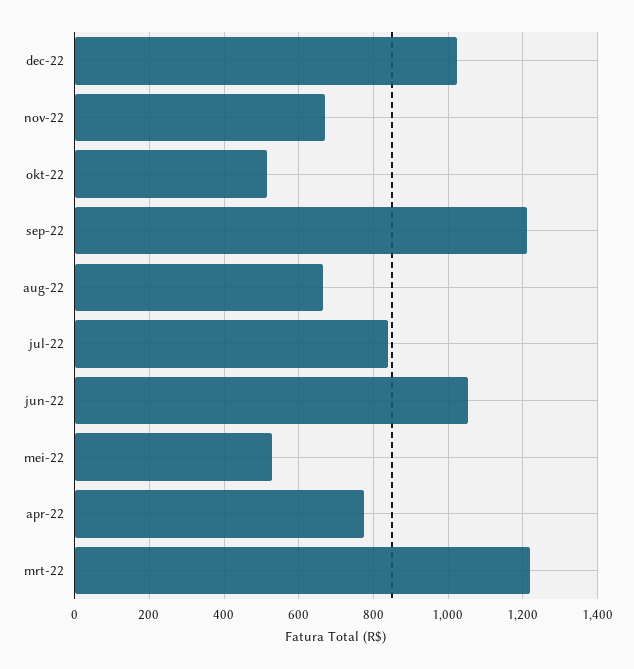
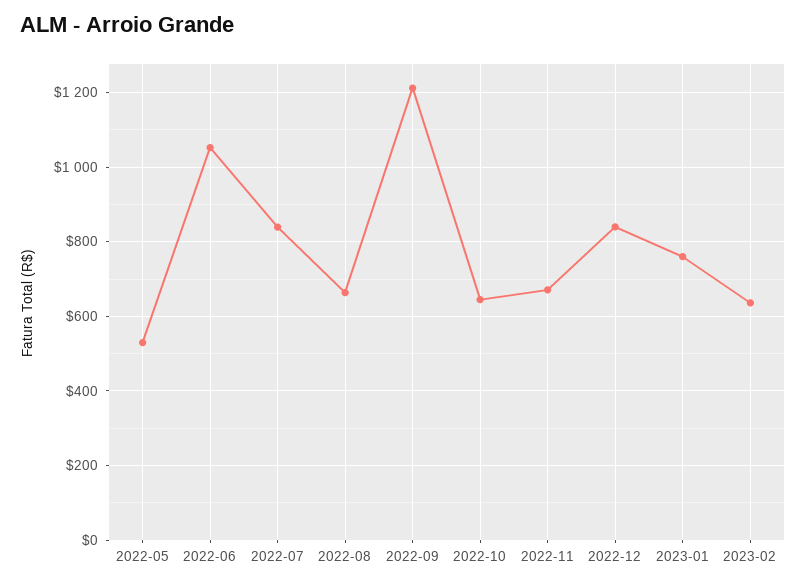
dec-22: 1020 -> 840
okt-22: 520 -> 640
apr-22: 780 -> none
mrt-22: 1220 -> none
2023-01: none -> 760
2023-02: none -> 640

